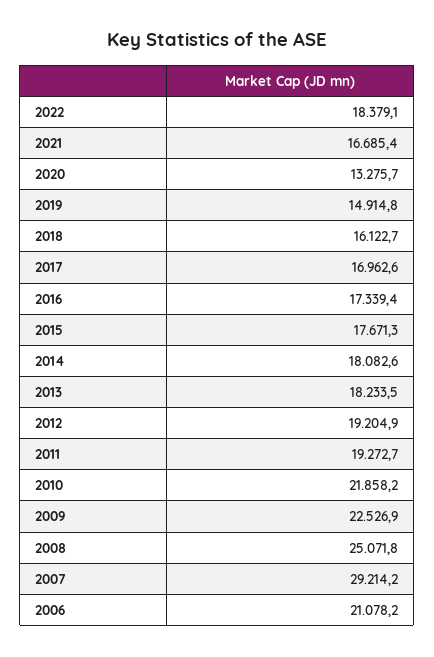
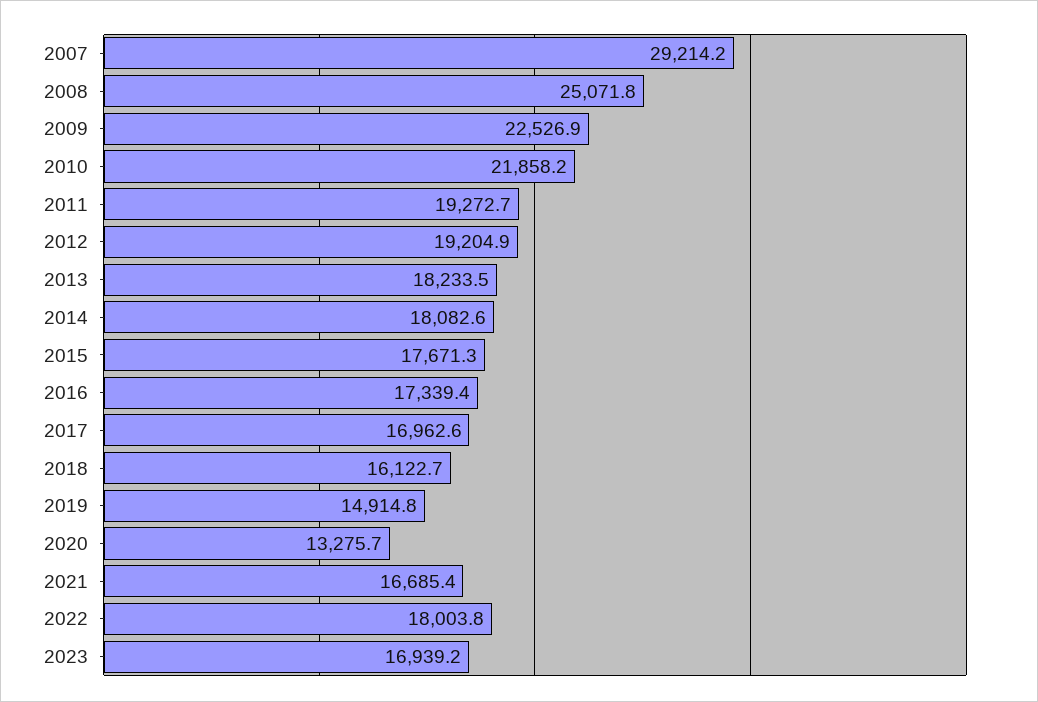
2022: 18379.1 -> 18003.8
2006: 21078.2 -> none
2023: none -> 16939.2

